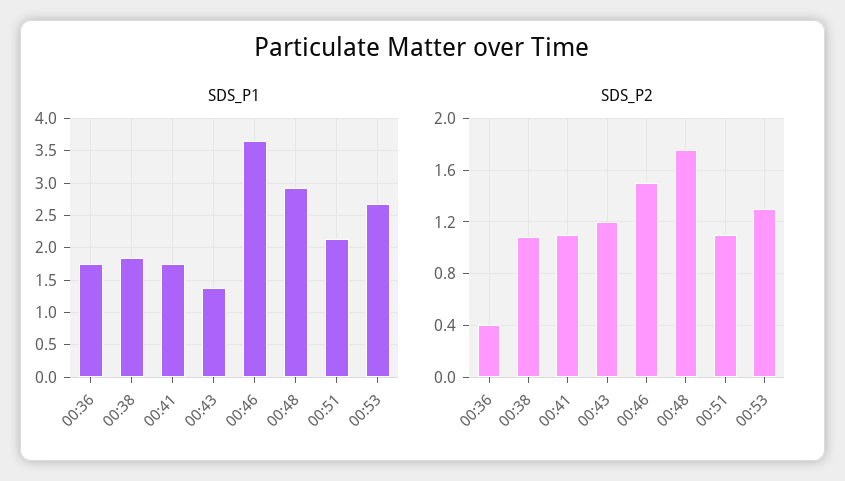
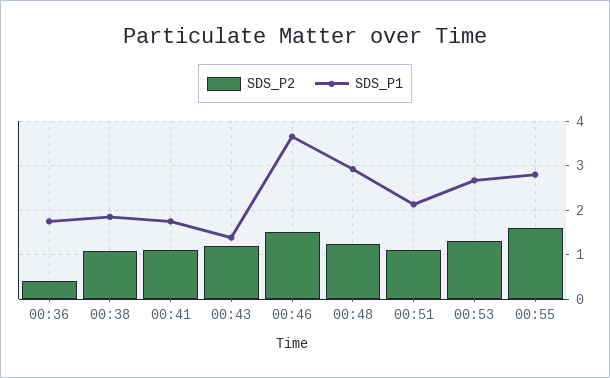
SDS_P2, 00:48: 1.75 -> 1.2
SDS_P2, 00:55: none -> 1.6
SDS_P1, 00:55: none -> 2.8

